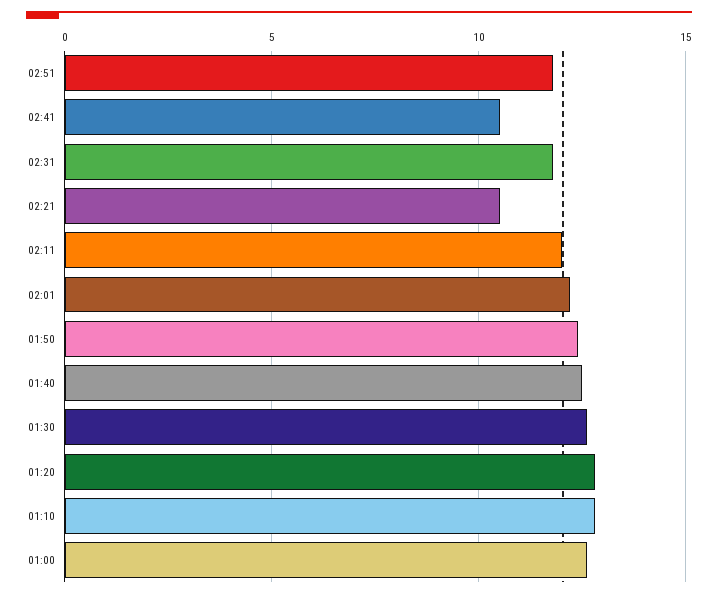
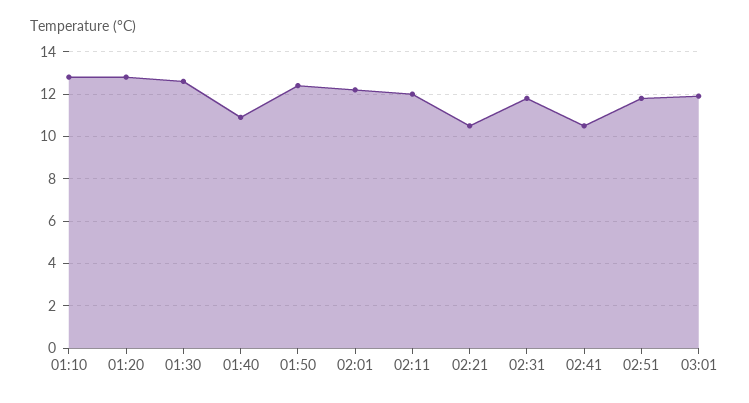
01:40: 12.5 -> 11
01:00: 12.5 -> none
03:01: none -> 12

